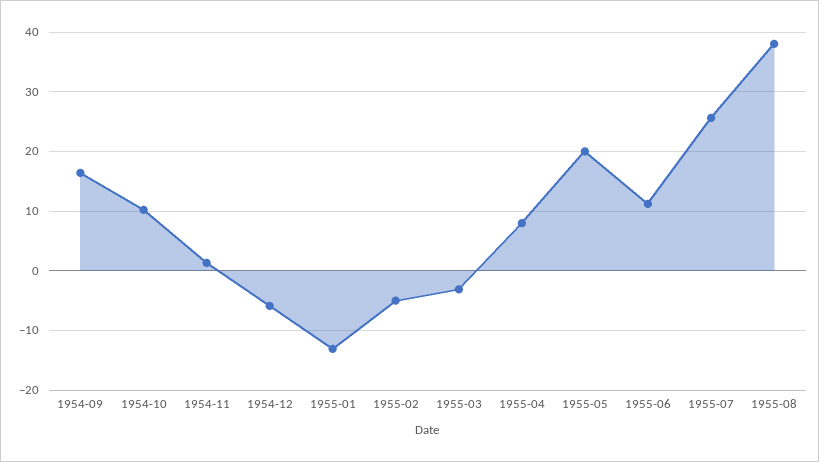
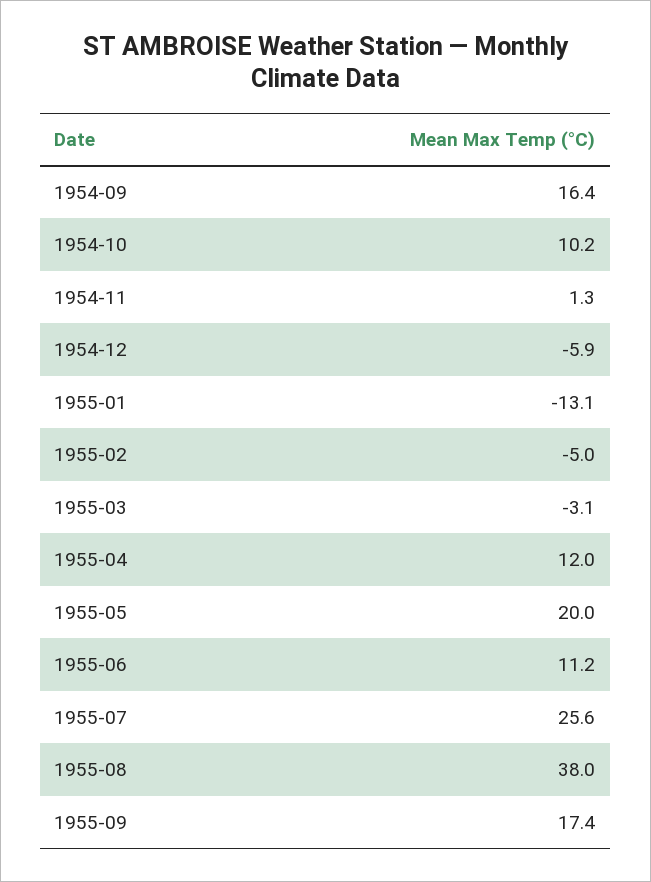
1955-04: 8 -> 12
1955-09: none -> 17.4

